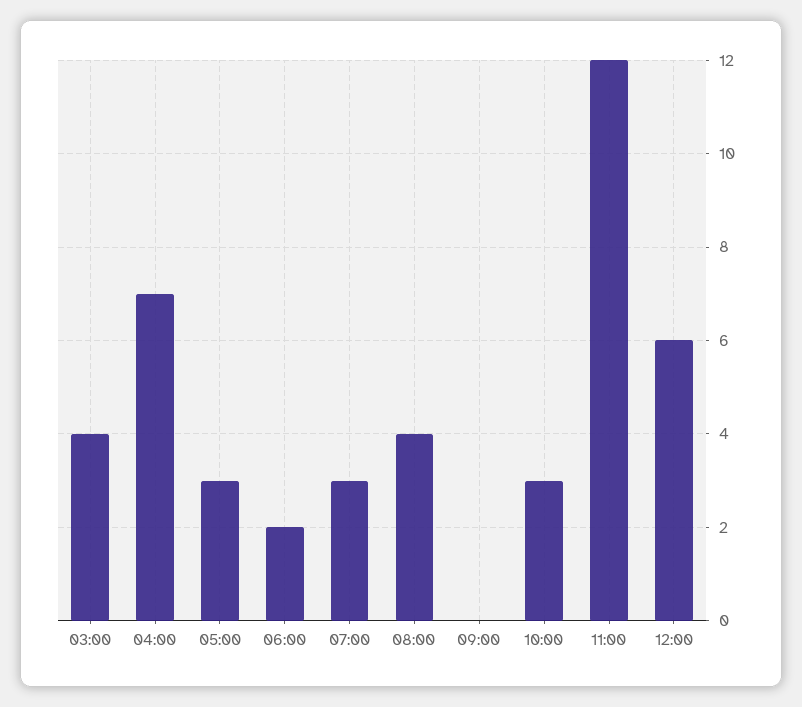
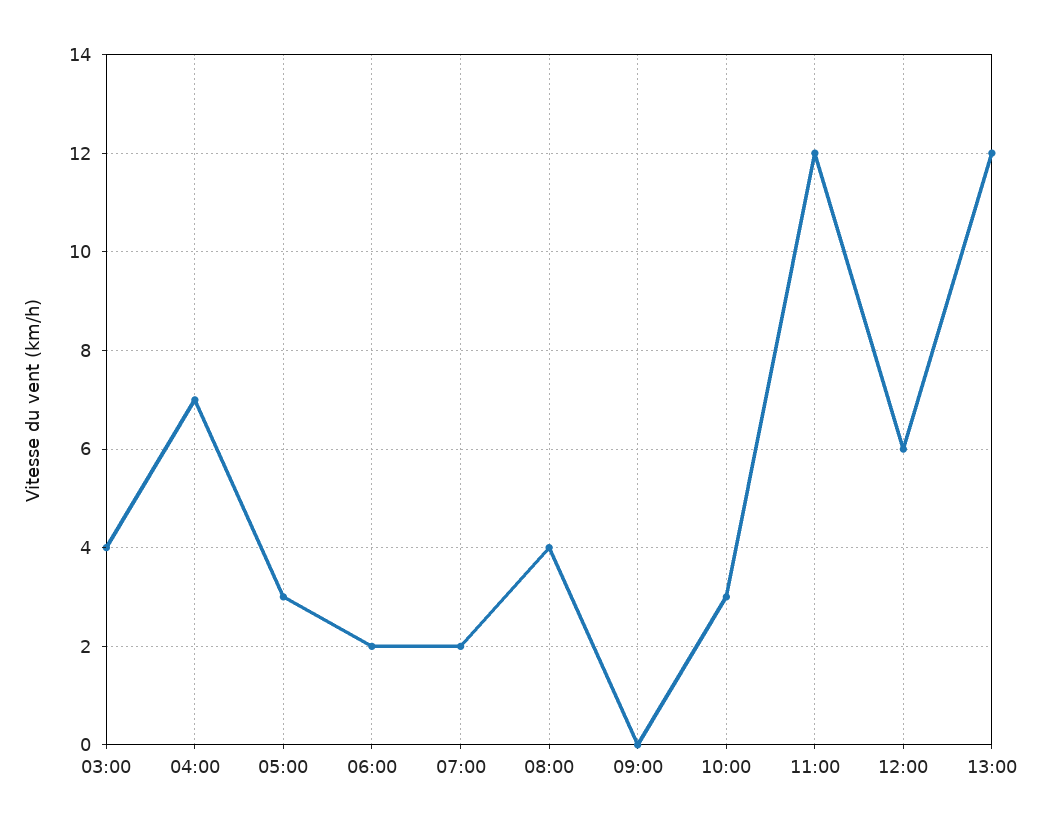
07:00: 3 -> 2
13:00: none -> 12

